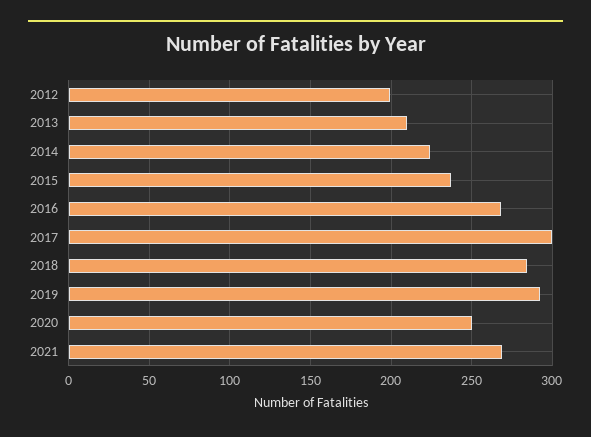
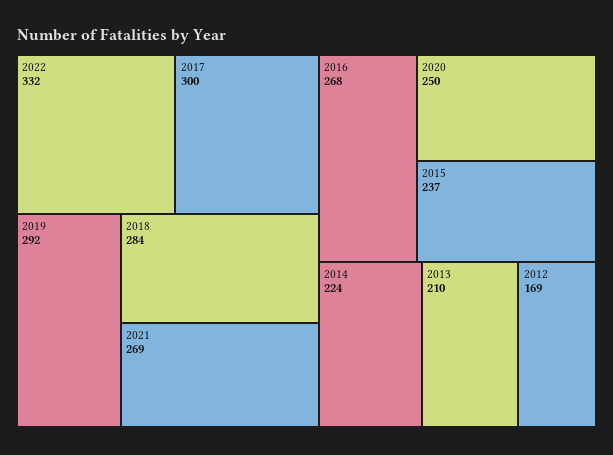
2012: 200 -> 169
2022: none -> 332

